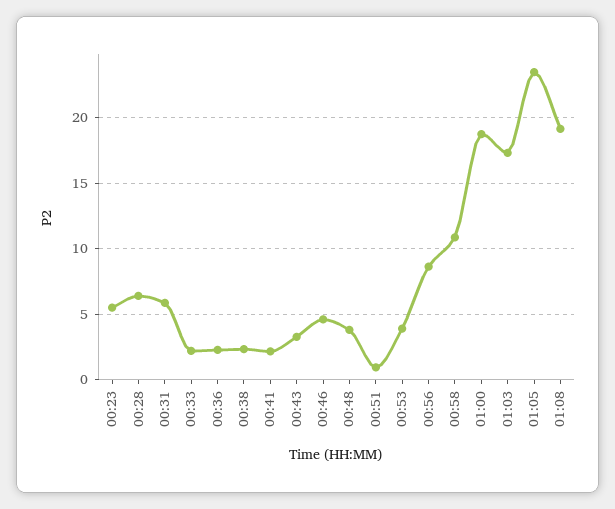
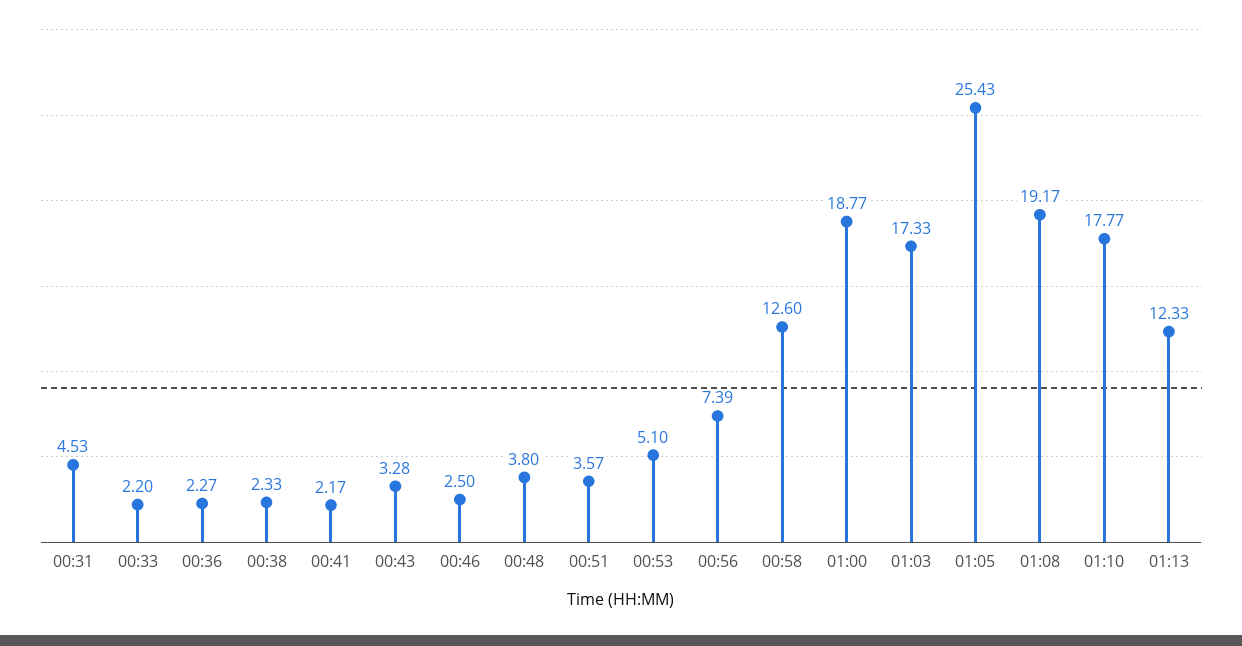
00:23: 5.5 -> none
00:28: 6.5 -> none
00:31: 6 -> 4.53
00:46: 4.5 -> 2.5
00:51: 1 -> 3.57
00:53: 4 -> 5.1
00:56: 8.5 -> 7.39
00:58: 11 -> 12.6
01:05: 23.5 -> 25.43
01:10: none -> 17.77
01:13: none -> 12.33

